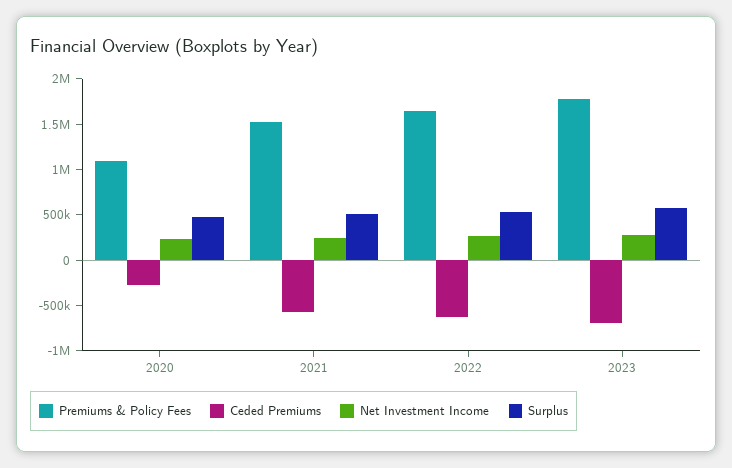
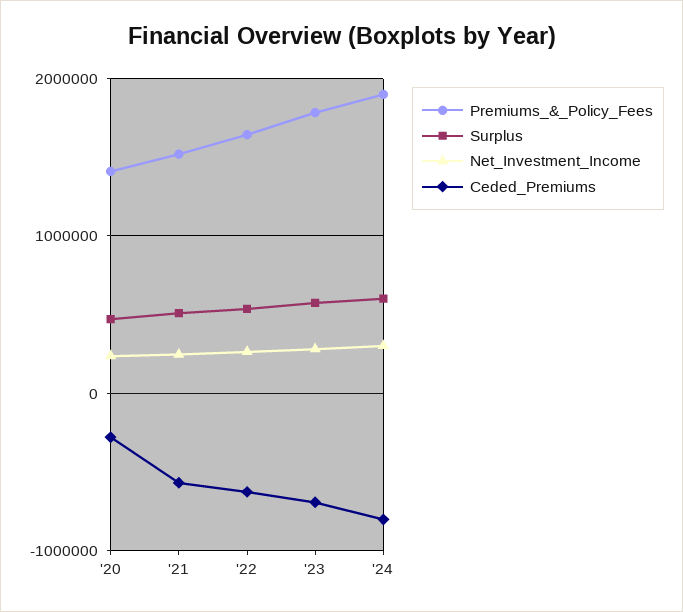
Premiums & Policy Fees, 2020: 1100000 -> 1400000
Premiums & Policy Fees, '24: none -> 1900000
Surplus, '24: none -> 600000
Net Investment Income, '24: none -> 300000
Ceded Premiums, '24: none -> -800000

